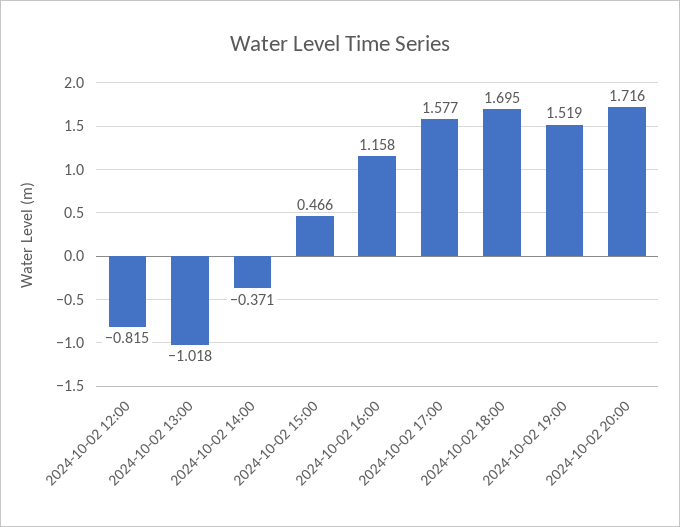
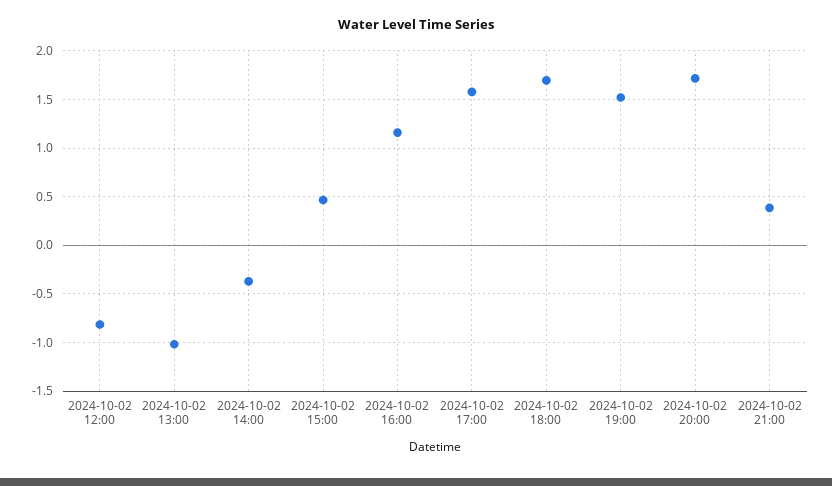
2024-10-02 21:00: none -> 0.4

